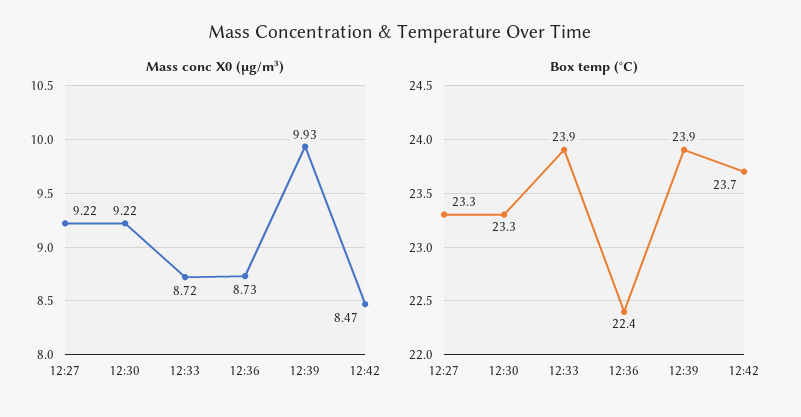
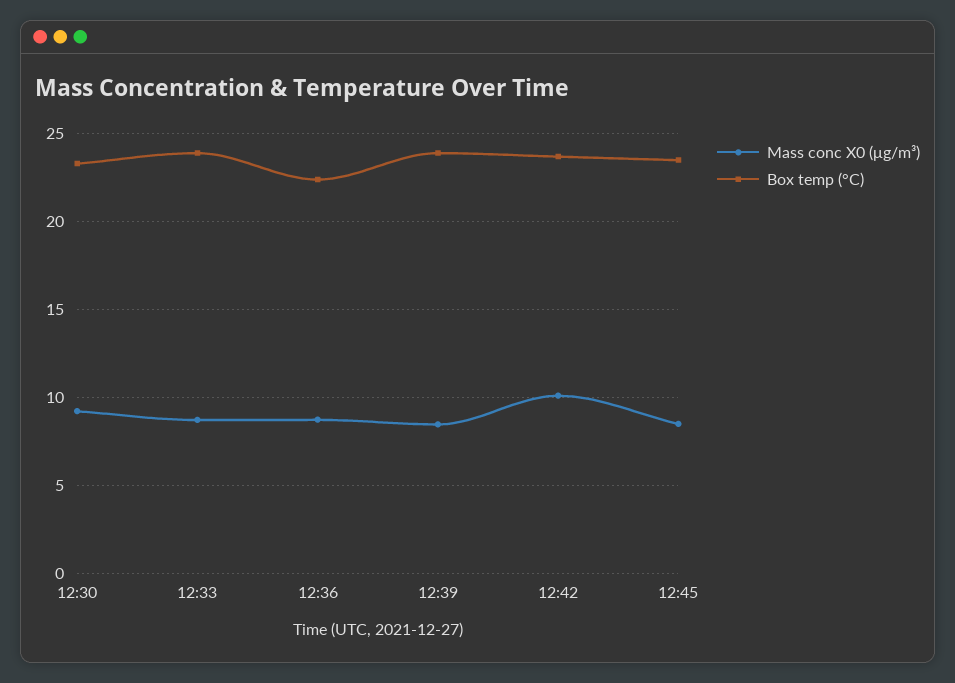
Mass conc X0 (μg/m³), 12:27: 9.22 -> none
Mass conc X0 (μg/m³), 12:39: 9.93 -> 8.5
Mass conc X0 (μg/m³), 12:42: 8.47 -> 10
Box temp (°C), 12:27: 23.3 -> none
Mass conc X0 (μg/m³), 12:45: none -> 8.5
Box temp (°C), 12:45: none -> 23.5

